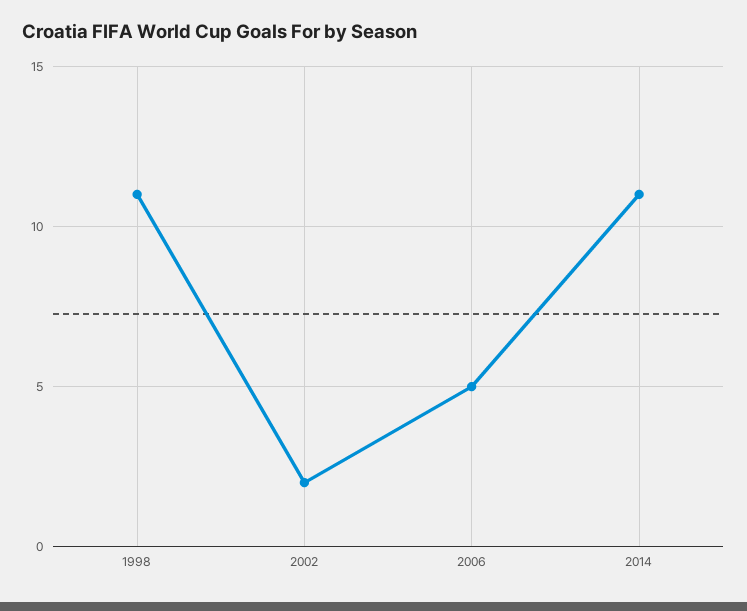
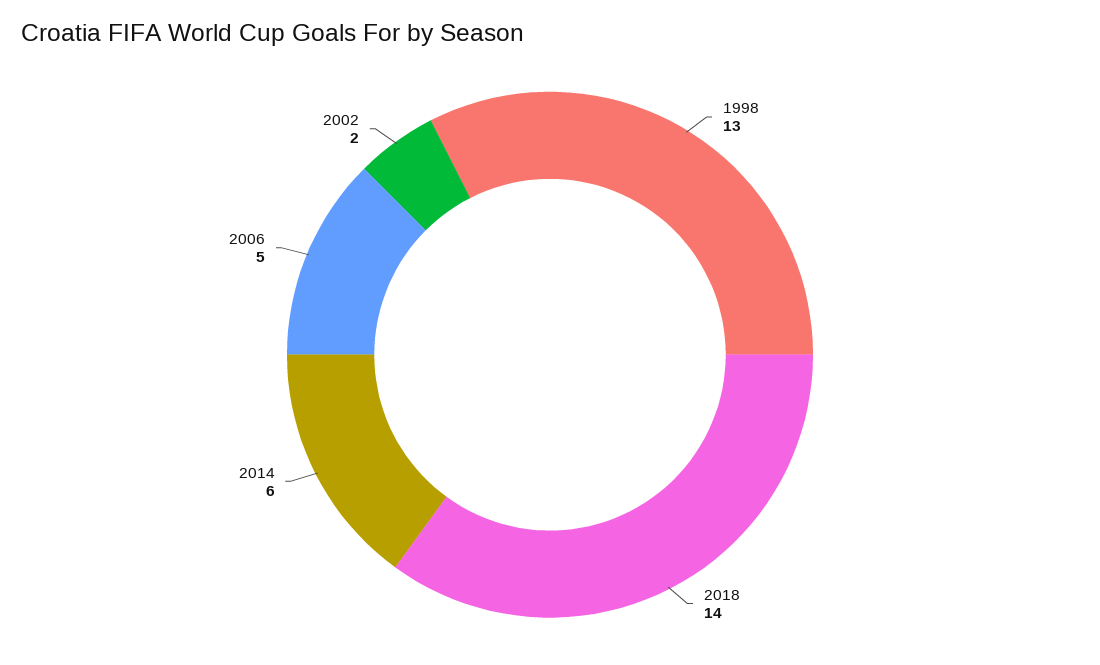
1998: 11 -> 13
2014: 11 -> 6
2018: none -> 14

